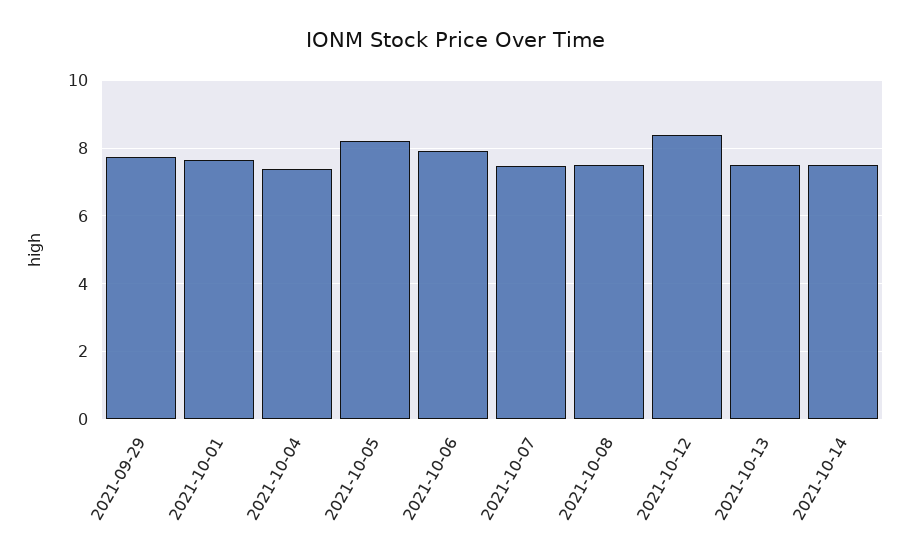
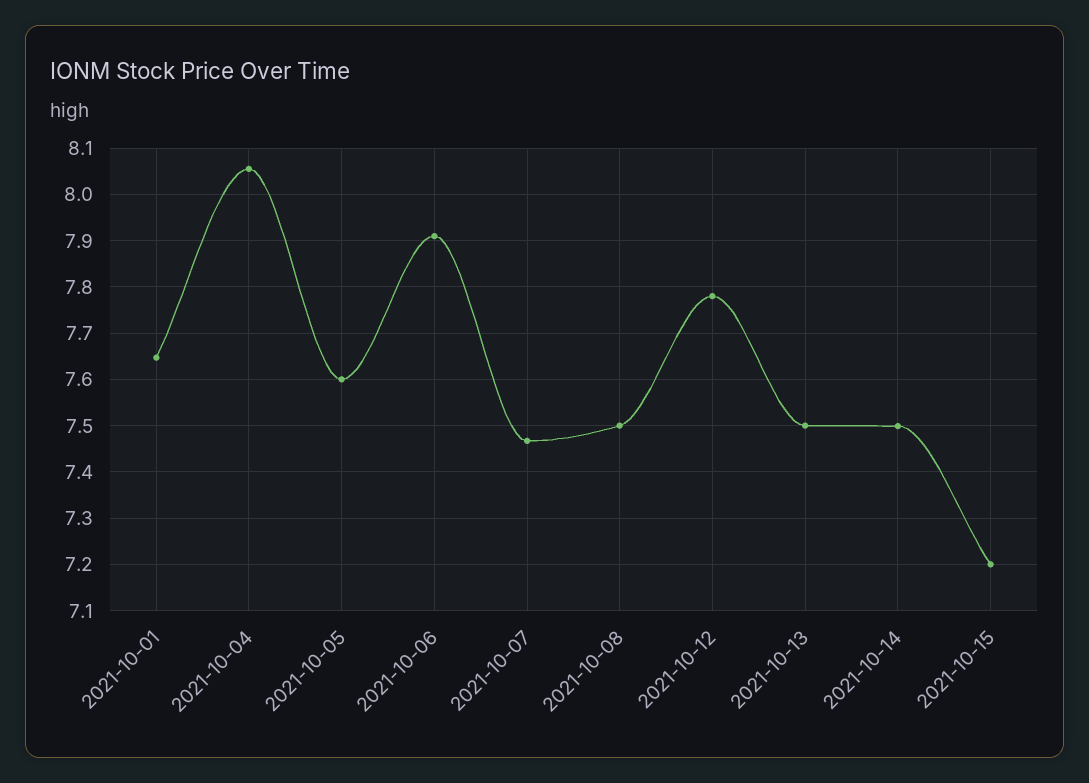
2021-09-29: 7.8 -> none
2021-10-04: 7.4 -> 8.06
2021-10-05: 8.2 -> 7.6
2021-10-12: 8.4 -> 7.78
2021-10-15: none -> 7.2

